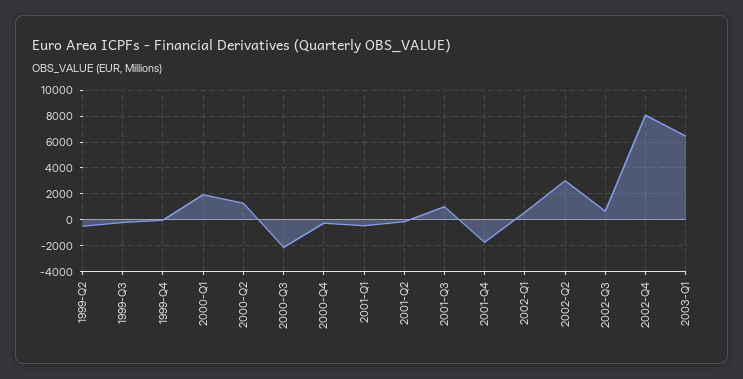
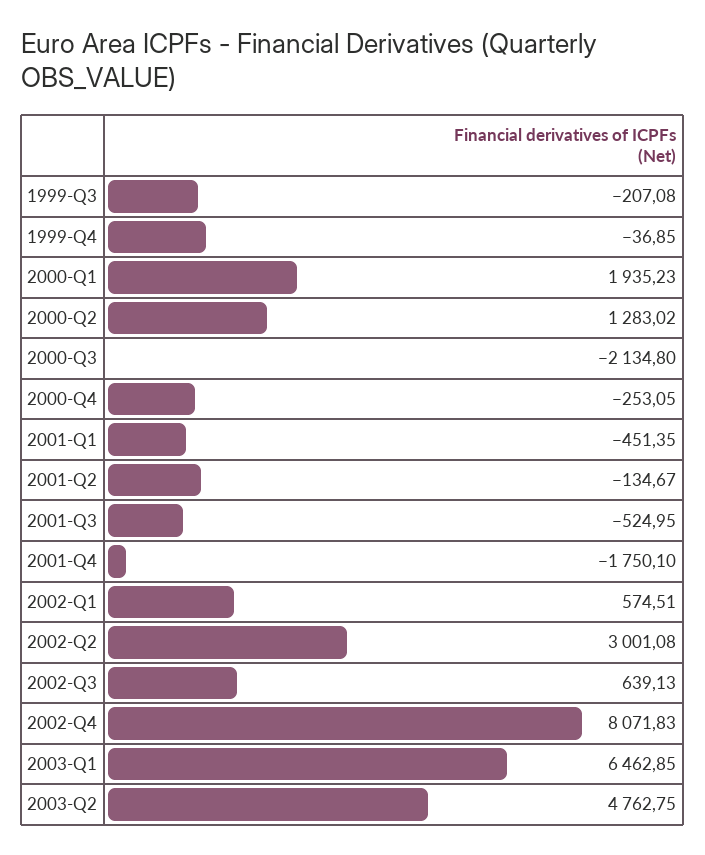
1999-Q2: -500 -> none
2001-Q3: 1000 -> -524.95
2003-Q2: none -> 4762.75

